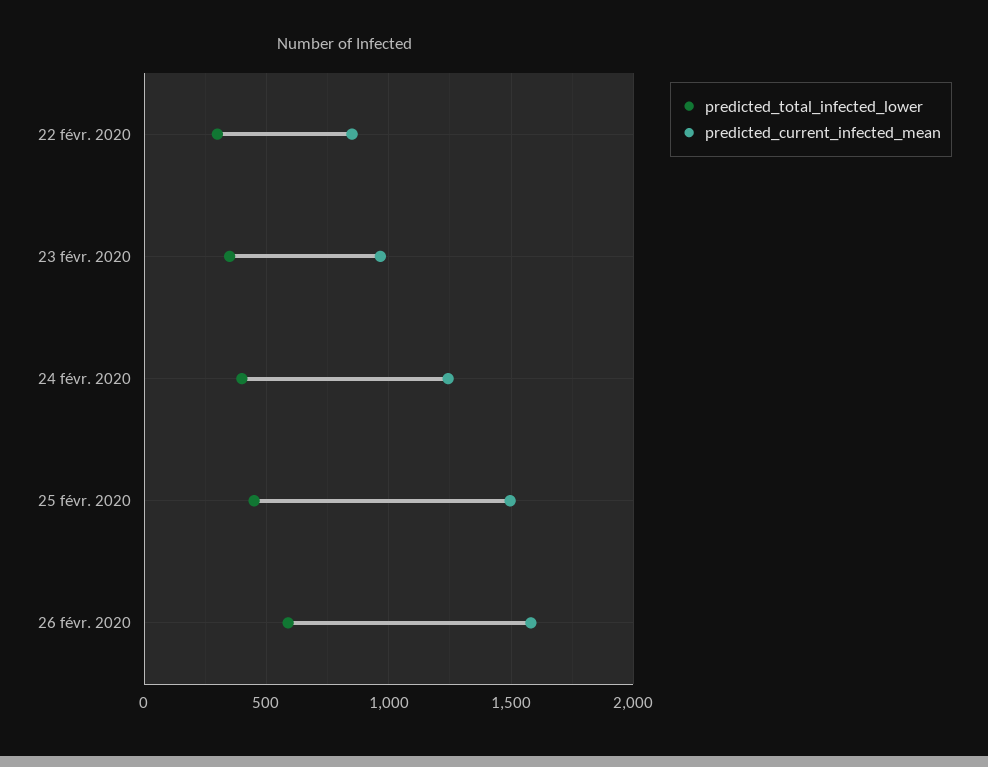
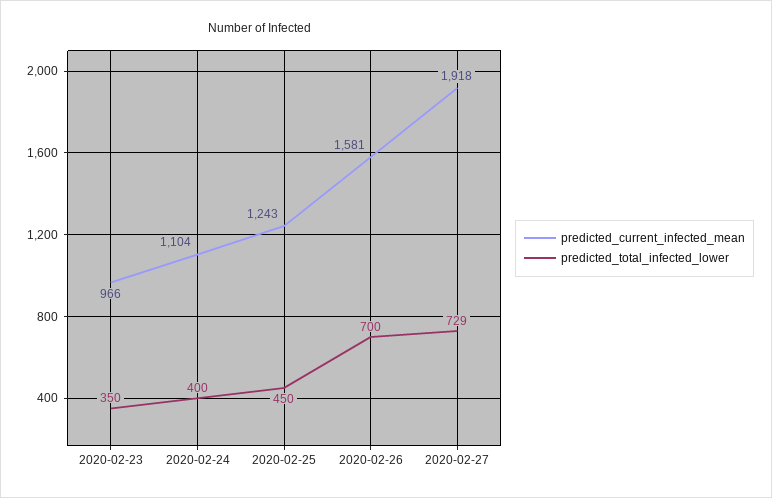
predicted_total_infected_lower, 22 févr. 2020: 300 -> none
predicted_current_infected_mean, 22 févr. 2020: 850 -> none
predicted_current_infected_mean, 24 févr. 2020: 1250 -> 1104
predicted_current_infected_mean, 25 févr. 2020: 1500 -> 1243
predicted_total_infected_lower, 26 févr. 2020: 600 -> 700
predicted_current_infected_mean, 2020-02-27: none -> 1918
predicted_total_infected_lower, 2020-02-27: none -> 729

